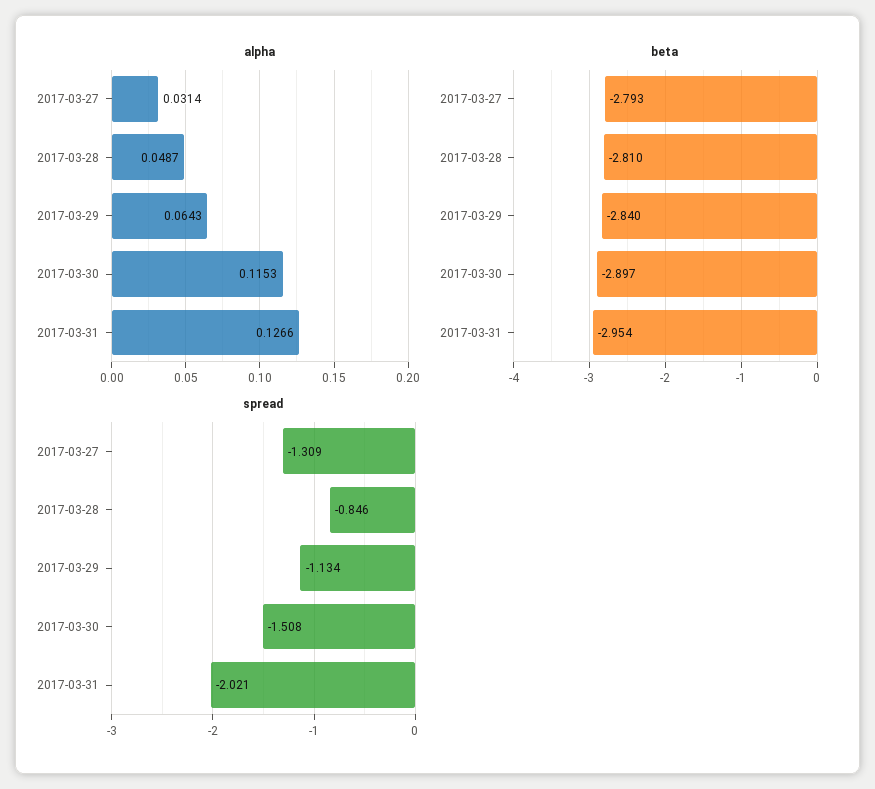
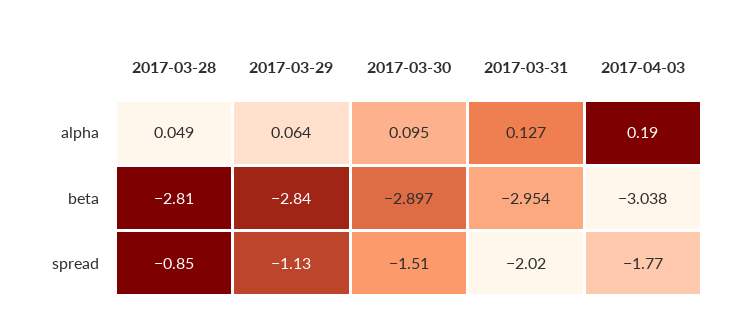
alpha, 2017-03-27: 0.0314 -> none
alpha, 2017-03-30: 0.1153 -> 0.095
beta, 2017-03-27: -2.793 -> none
spread, 2017-03-27: -1.309 -> none
alpha, 2017-04-03: none -> 0.19
beta, 2017-04-03: none -> -3.038
spread, 2017-04-03: none -> -1.77

